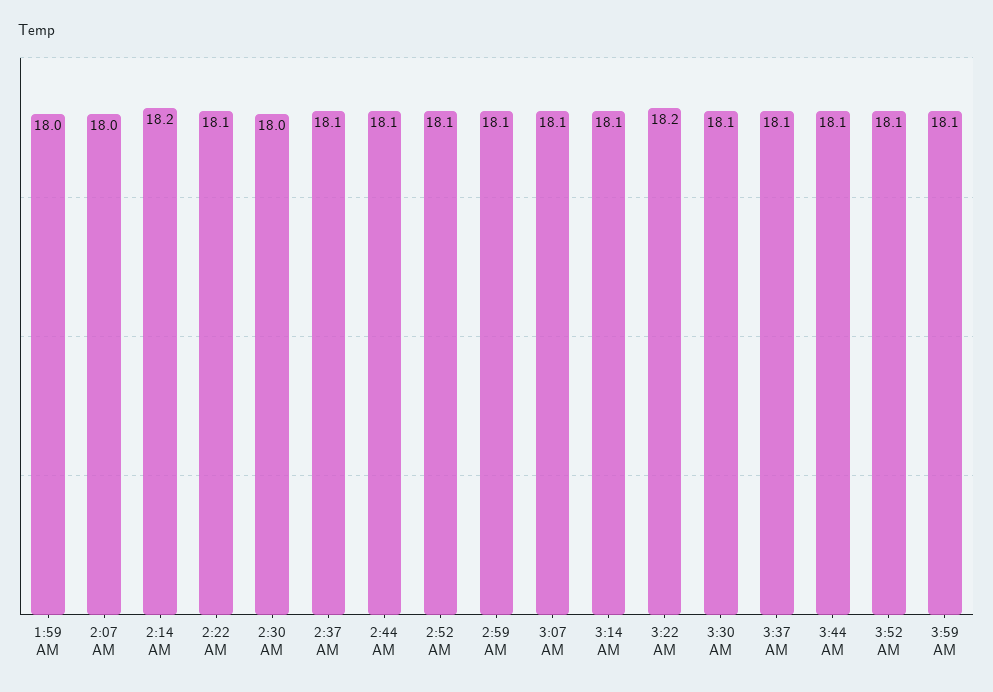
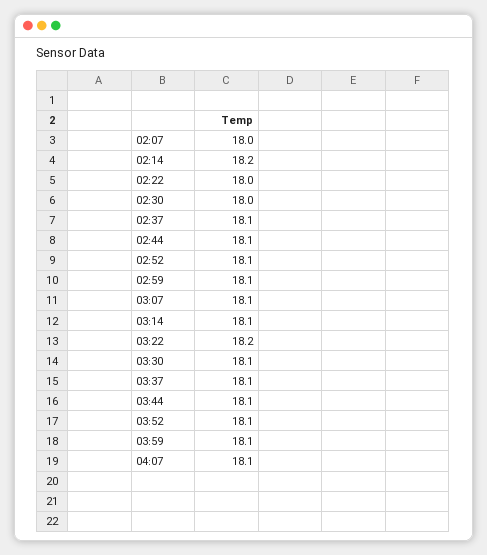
1:59 AM: 18 -> none
2:22 AM: 18.1 -> 18
04:07: none -> 18.1

